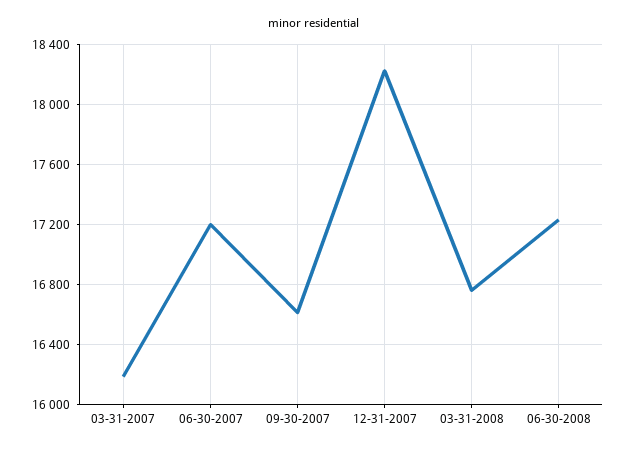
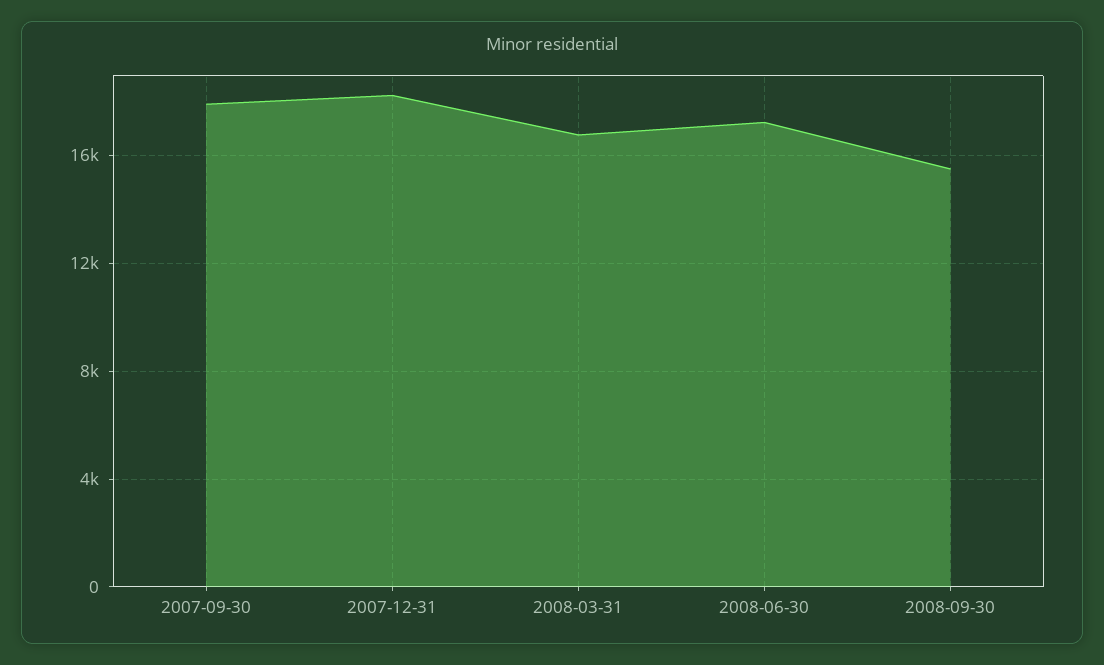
03-31-2007: 16200 -> none
06-30-2007: 17200 -> none
09-30-2007: 16600 -> 18000
2008-09-30: none -> 15500

